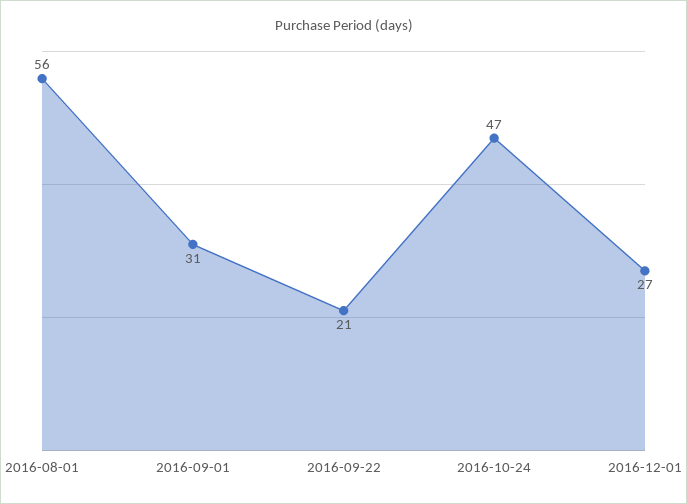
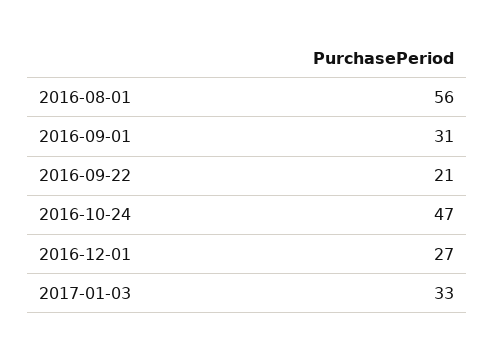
2017-01-03: none -> 33

